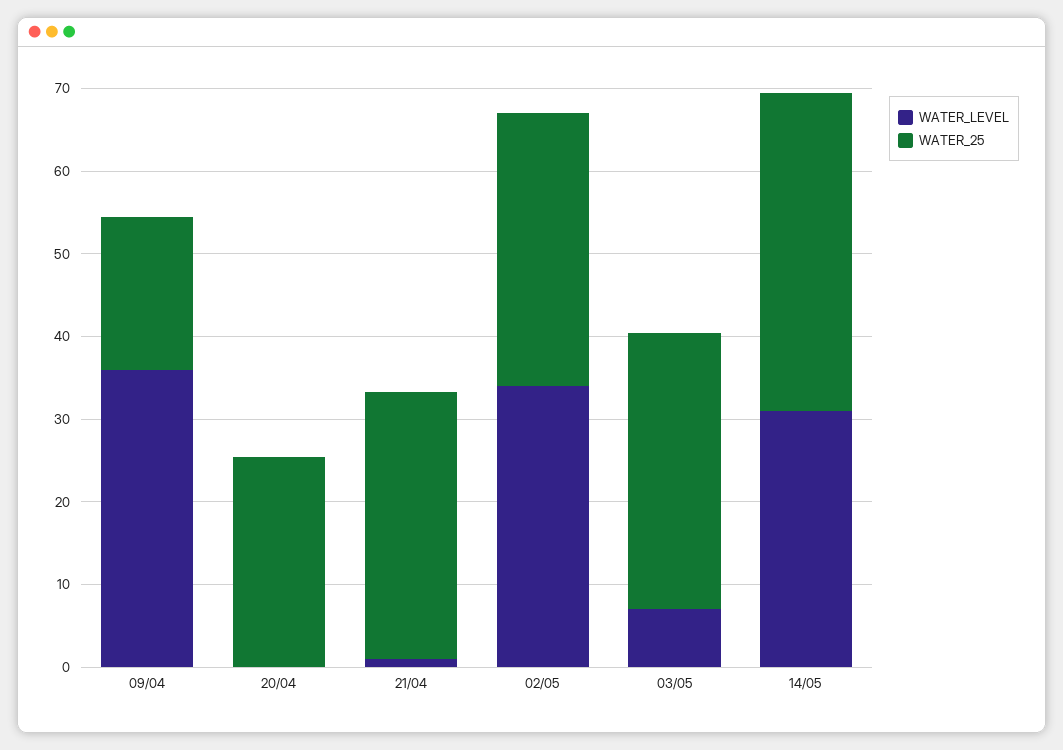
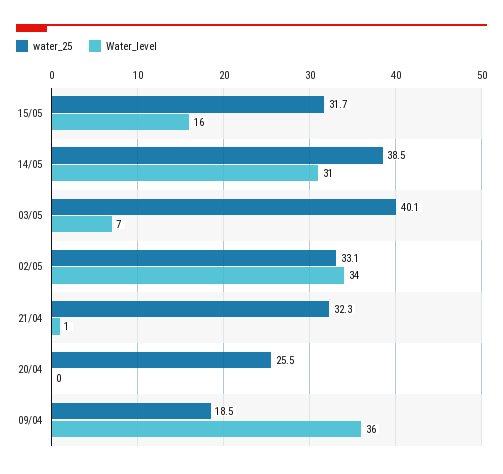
WATER_25, 03/05: 34 -> 40.1
WATER_25, 15/05: none -> 31.7
WATER_LEVEL, 15/05: none -> 16

